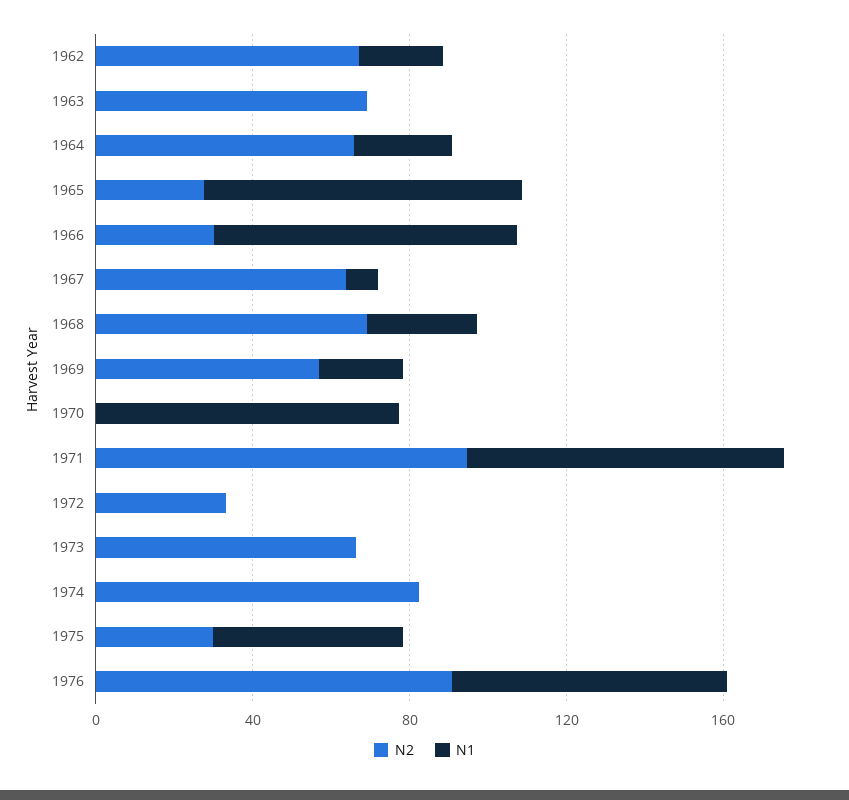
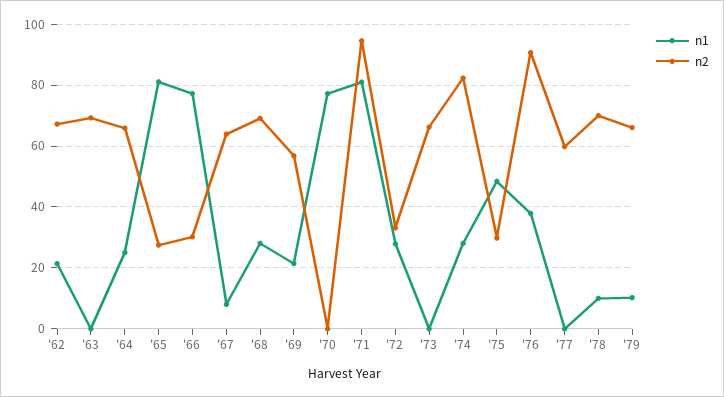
N1, 1972: 0 -> 28
N1, 1974: 0 -> 28
N1, 1976: 70 -> 38
N1, '77: none -> 0
N2, '77: none -> 60
N1, '78: none -> 10
N2, '78: none -> 70
N1, '79: none -> 10
N2, '79: none -> 66

